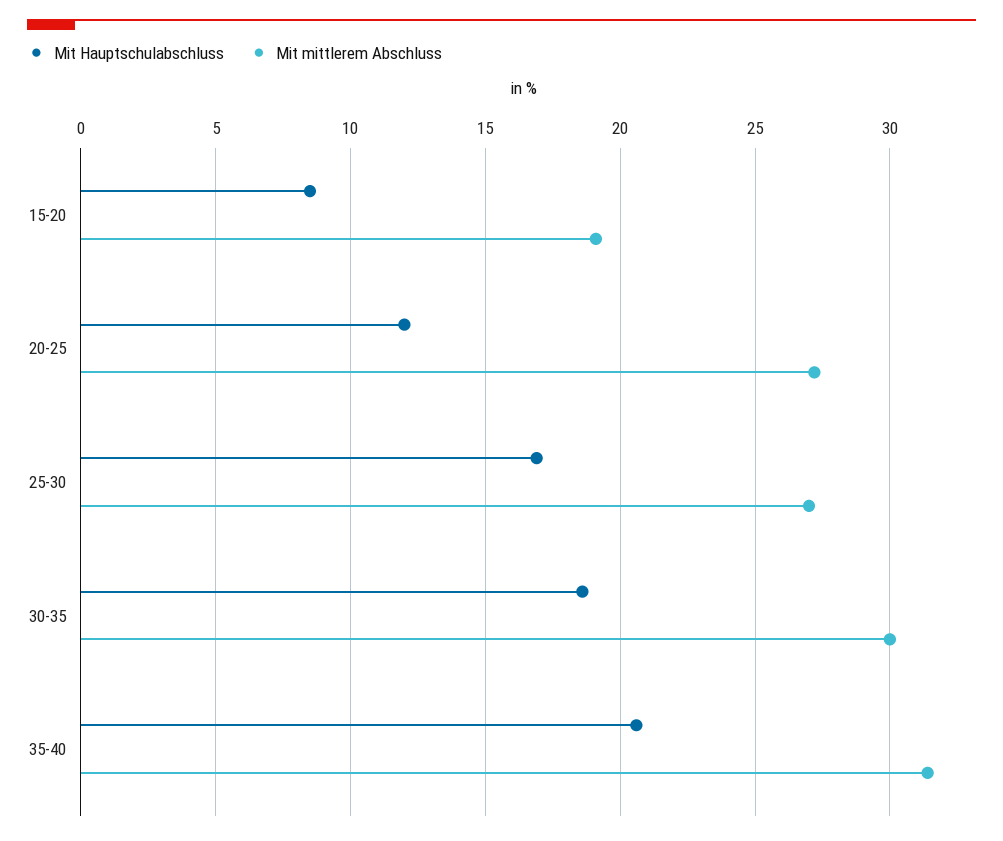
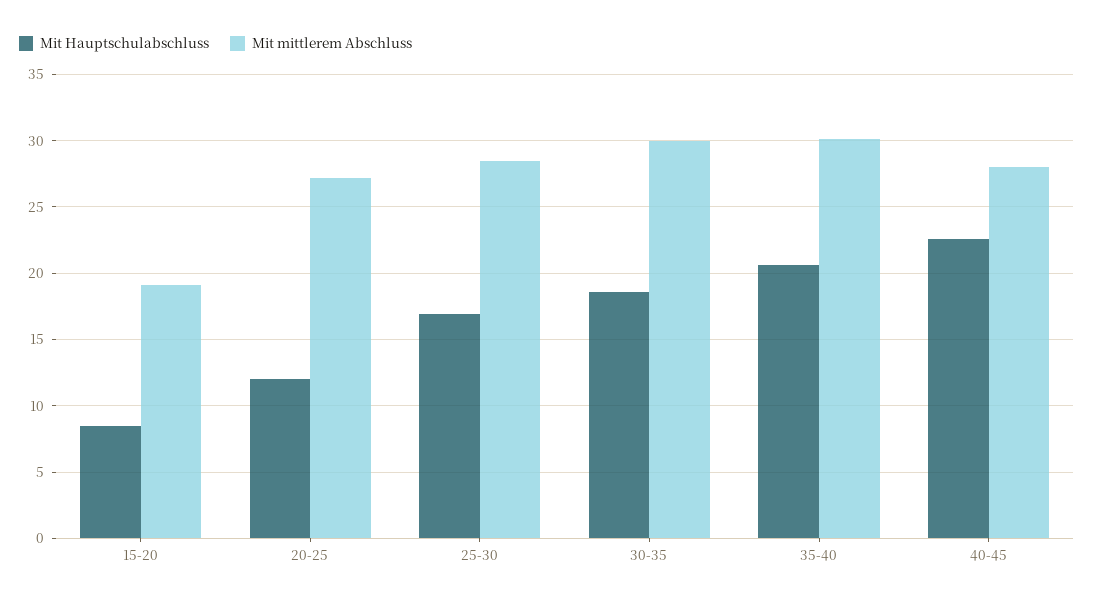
Mit mittlerem Abschluss, 25-30: 27 -> 28.5
Mit mittlerem Abschluss, 35-40: 31.5 -> 30
Mit Hauptschulabschluss, 40-45: none -> 22.5
Mit mittlerem Abschluss, 40-45: none -> 28

